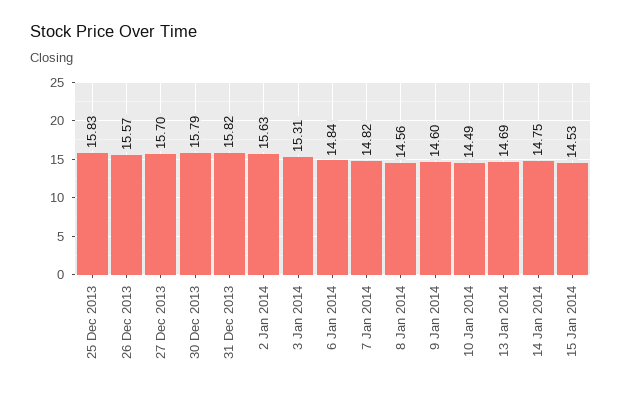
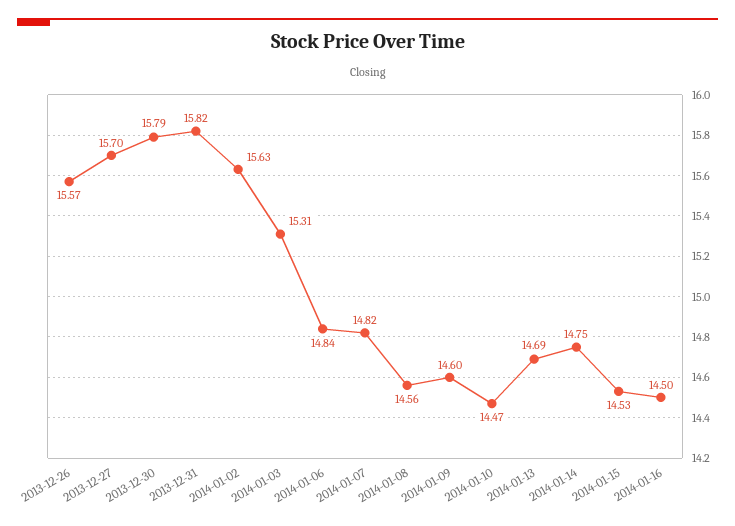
25 Dec 2013: 15.83 -> none
10 Jan 2014: 14.49 -> 14.47
2014-01-16: none -> 14.5

